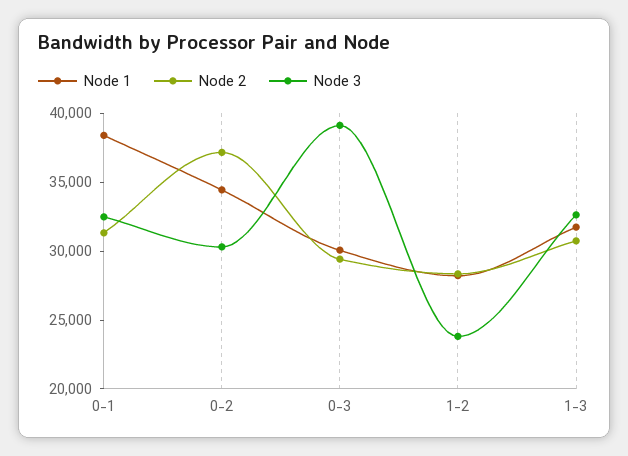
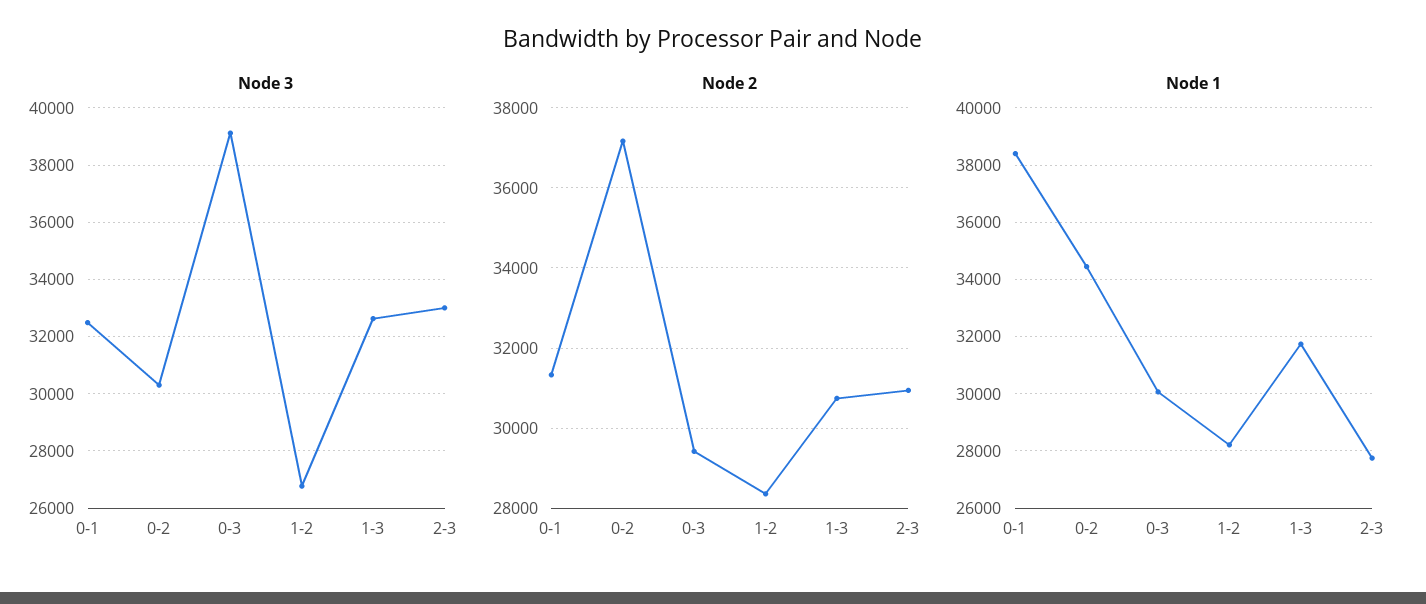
Node 3, 1-2: 24000 -> 26750
Node 3, 2-3: none -> 33000
Node 2, 2-3: none -> 31000
Node 1, 2-3: none -> 27750

